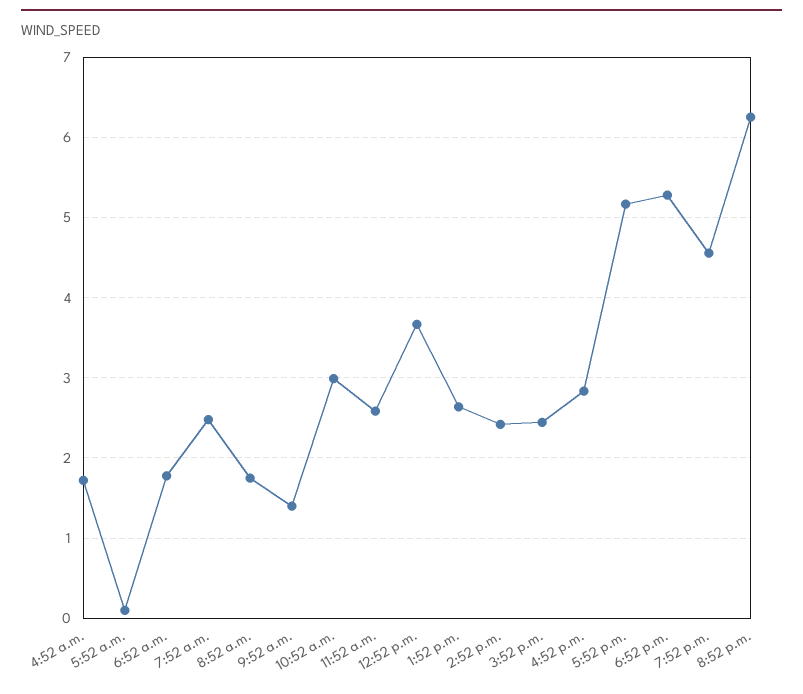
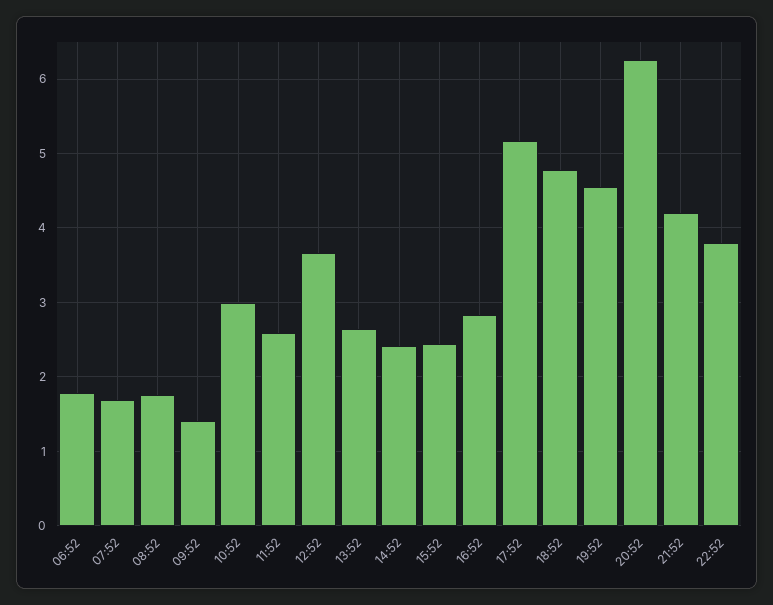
4:52 a.m.: 1.7 -> none
5:52 a.m.: 0.1 -> none
7:52 a.m.: 2.5 -> 1.7
6:52 p.m.: 5.3 -> 4.8
21:52: none -> 4.2
22:52: none -> 3.8

